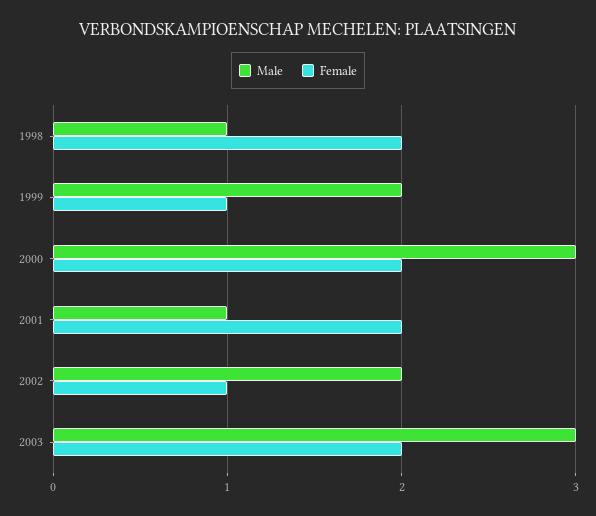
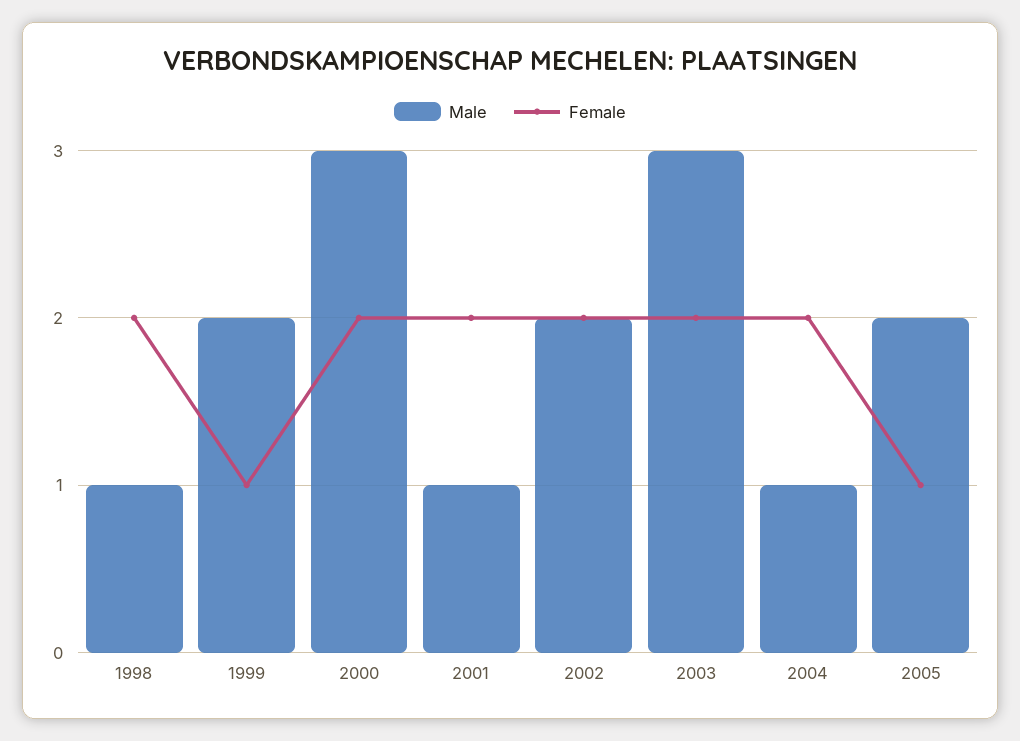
Female, 2002: 1 -> 2
Male, 2004: none -> 1
Female, 2004: none -> 2
Male, 2005: none -> 2
Female, 2005: none -> 1

